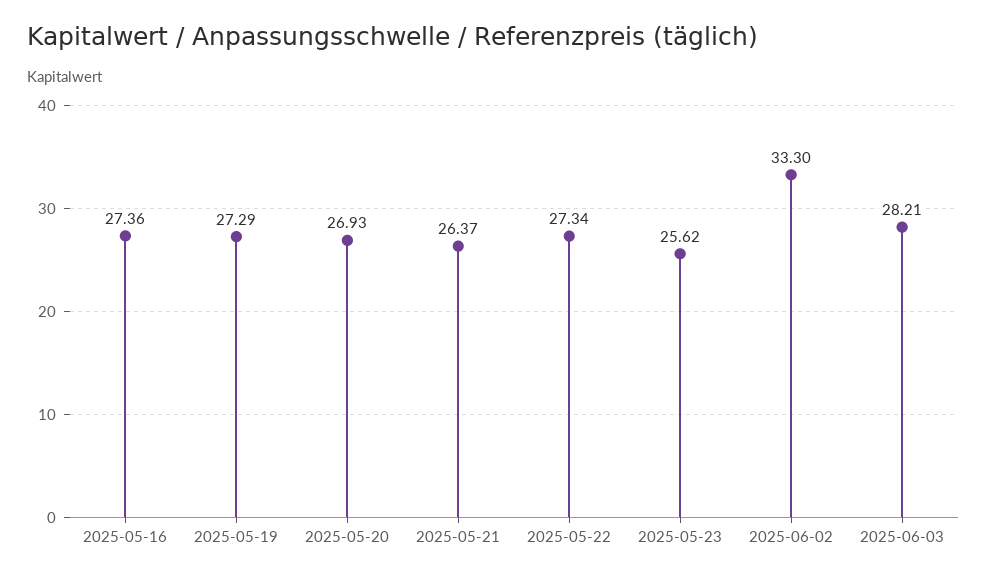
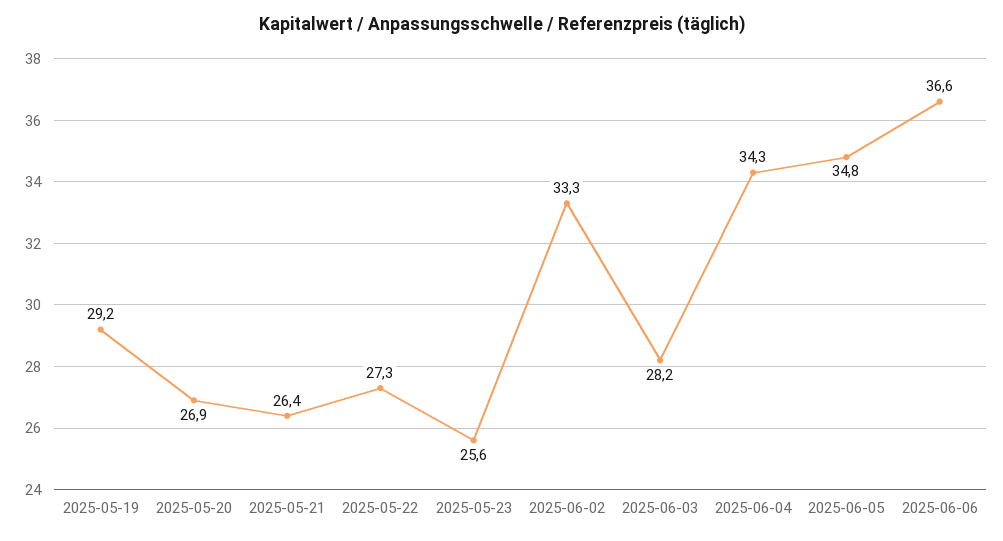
2025-05-16: 27.36 -> none
2025-05-19: 27.29 -> 29.2
2025-06-04: none -> 34.3
2025-06-05: none -> 34.8
2025-06-06: none -> 36.6

